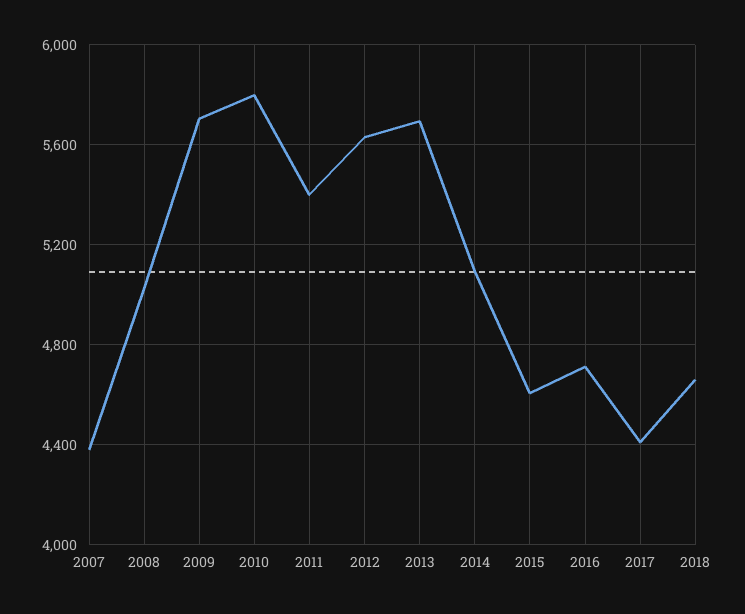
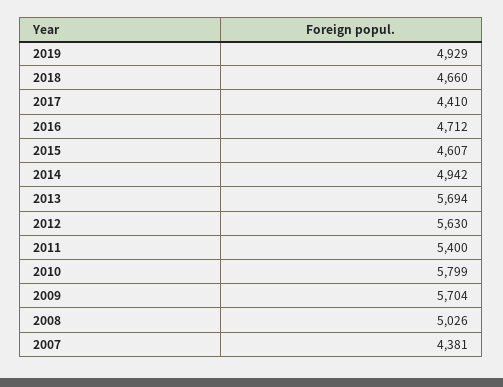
2014: 5100 -> 4942
2019: none -> 4929

